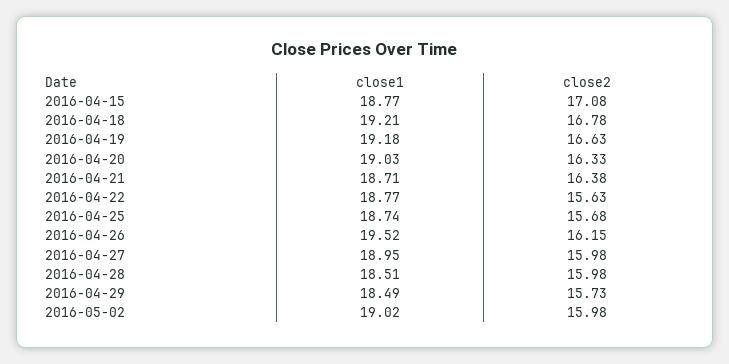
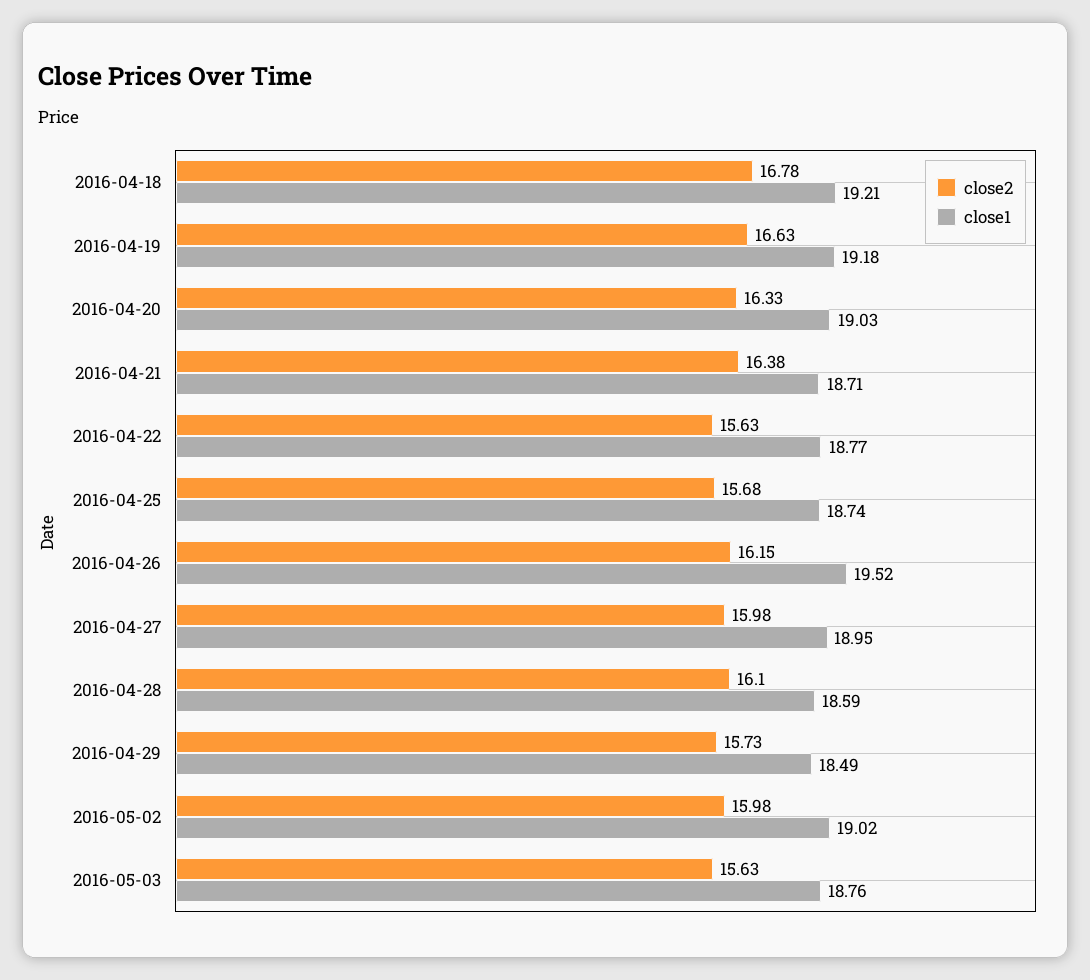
close1, 2016-04-15: 18.77 -> none
close2, 2016-04-15: 17.08 -> none
close1, 2016-04-28: 18.51 -> 18.59
close2, 2016-04-28: 15.98 -> 16.1
close2, 2016-05-03: none -> 15.63
close1, 2016-05-03: none -> 18.76

